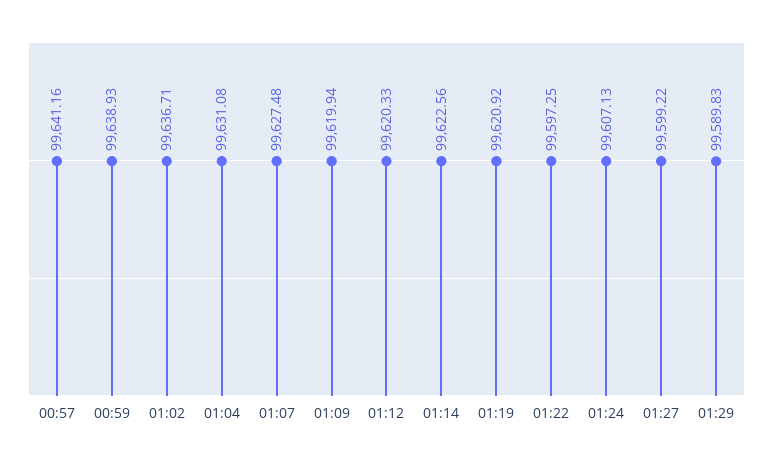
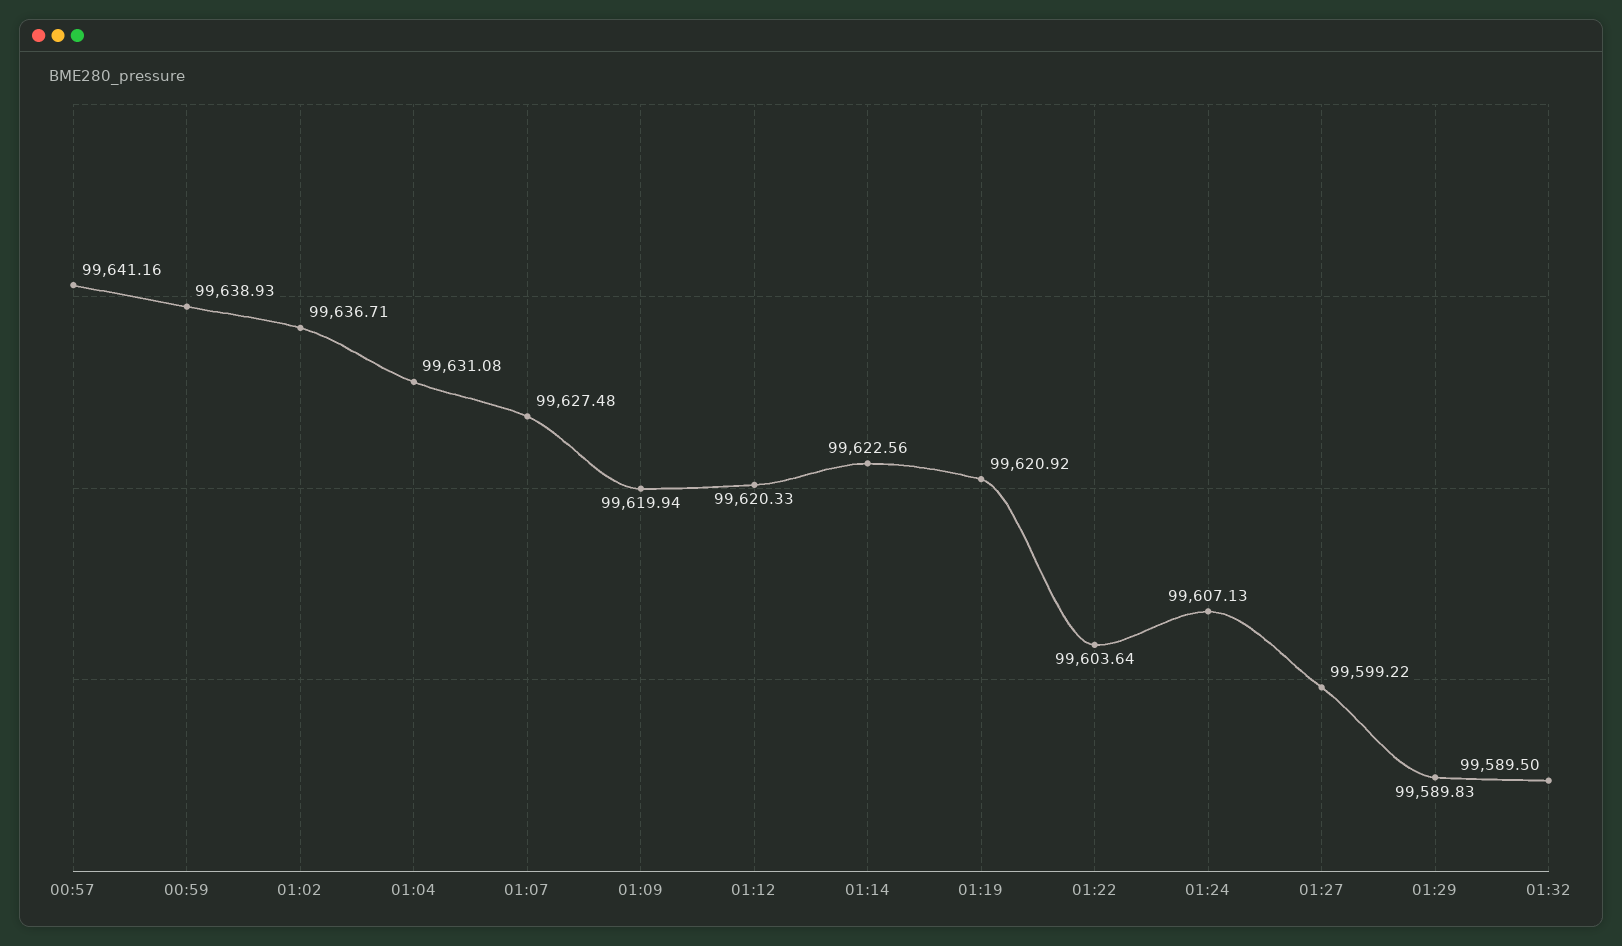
01:22: 99597.25 -> 99603.64
01:32: none -> 99589.5

